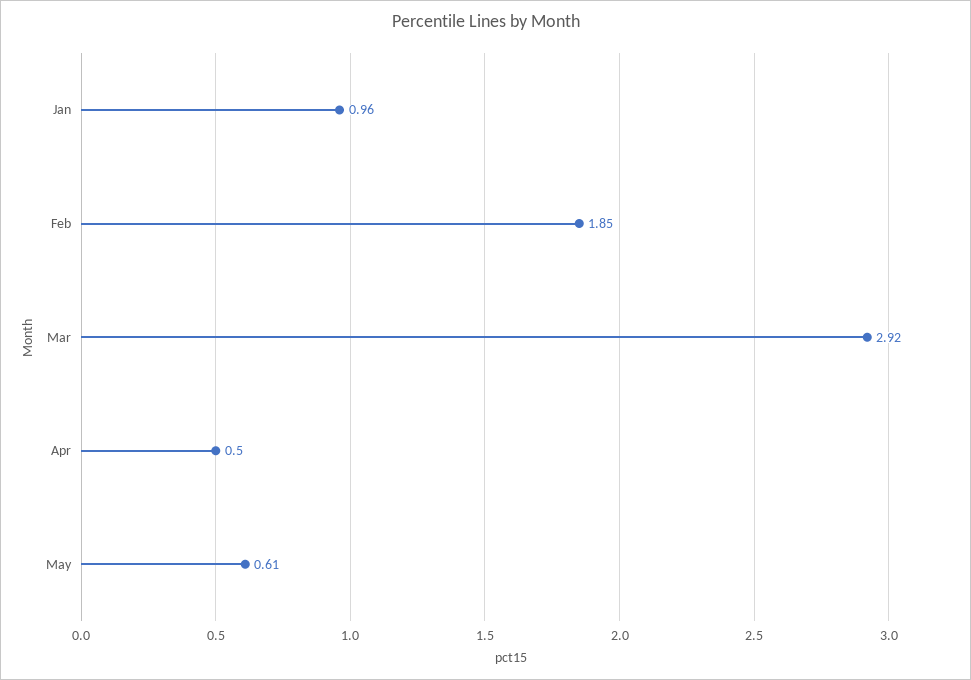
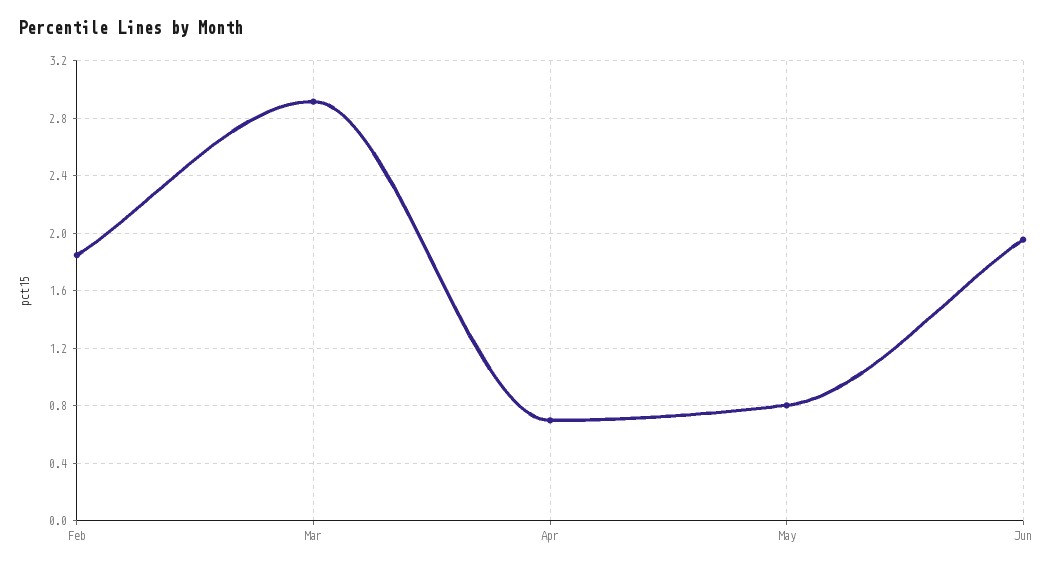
Jan: 0.96 -> none
Apr: 0.5 -> 0.7
May: 0.61 -> 0.8
Jun: none -> 1.95

